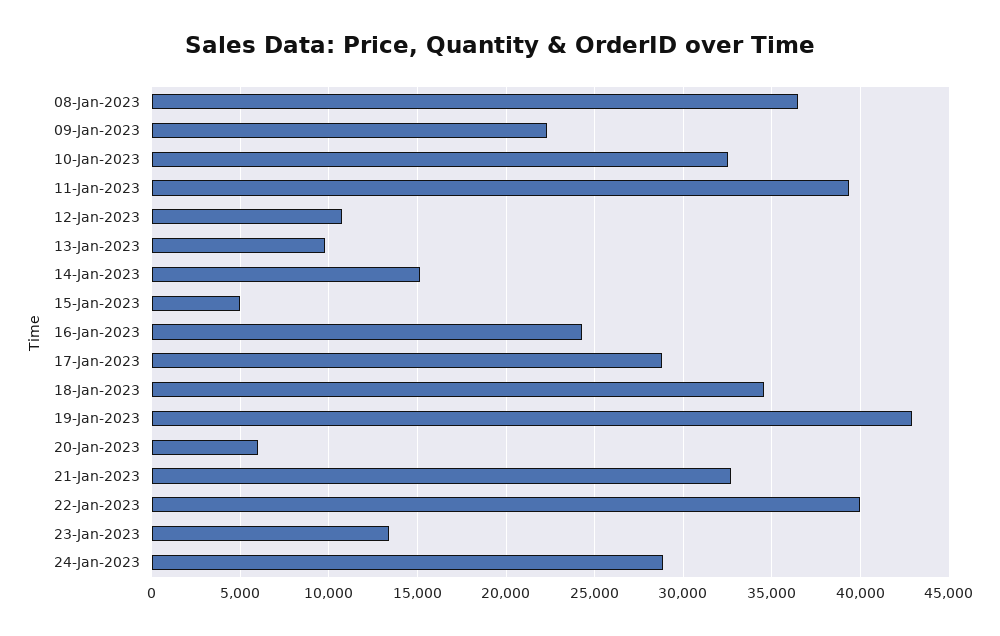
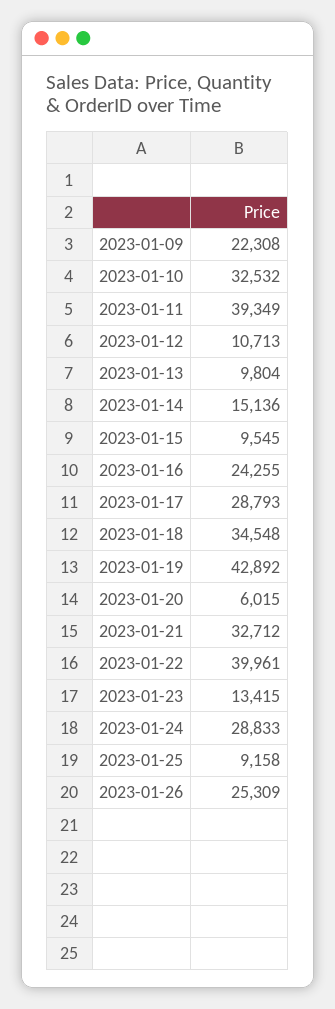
08-Jan-2023: 36500 -> none
15-Jan-2023: 5000 -> 9545
2023-01-25: none -> 9158
2023-01-26: none -> 25309

